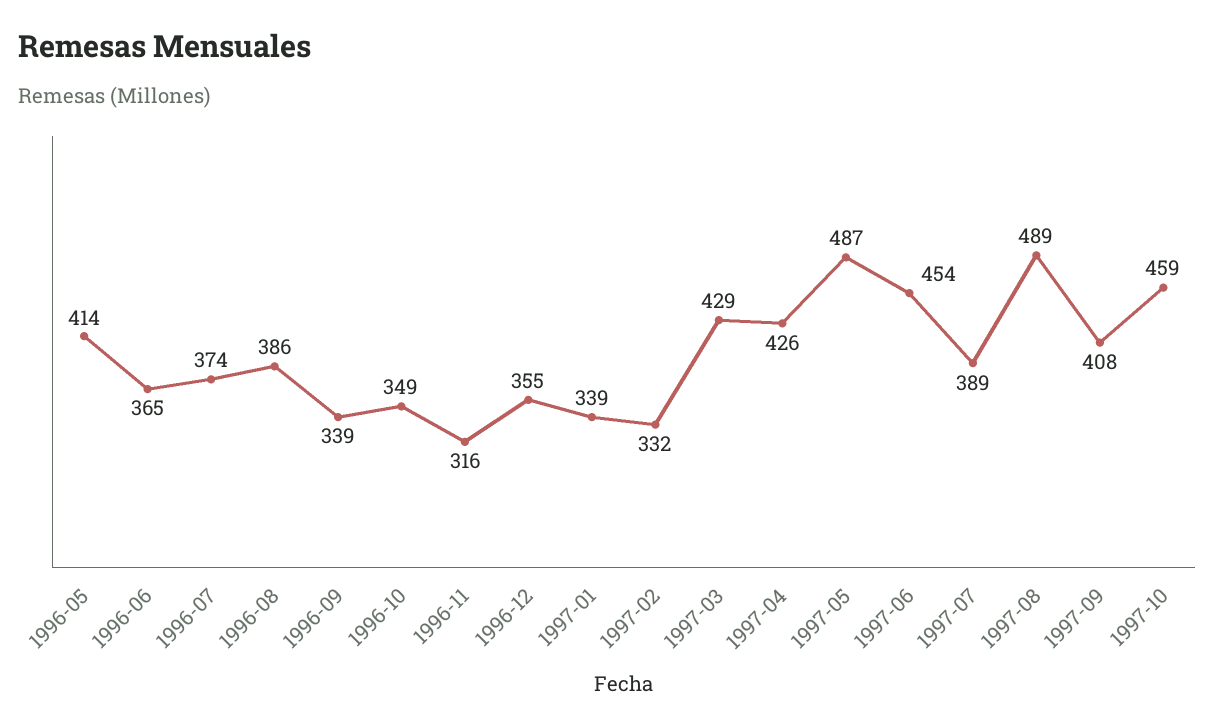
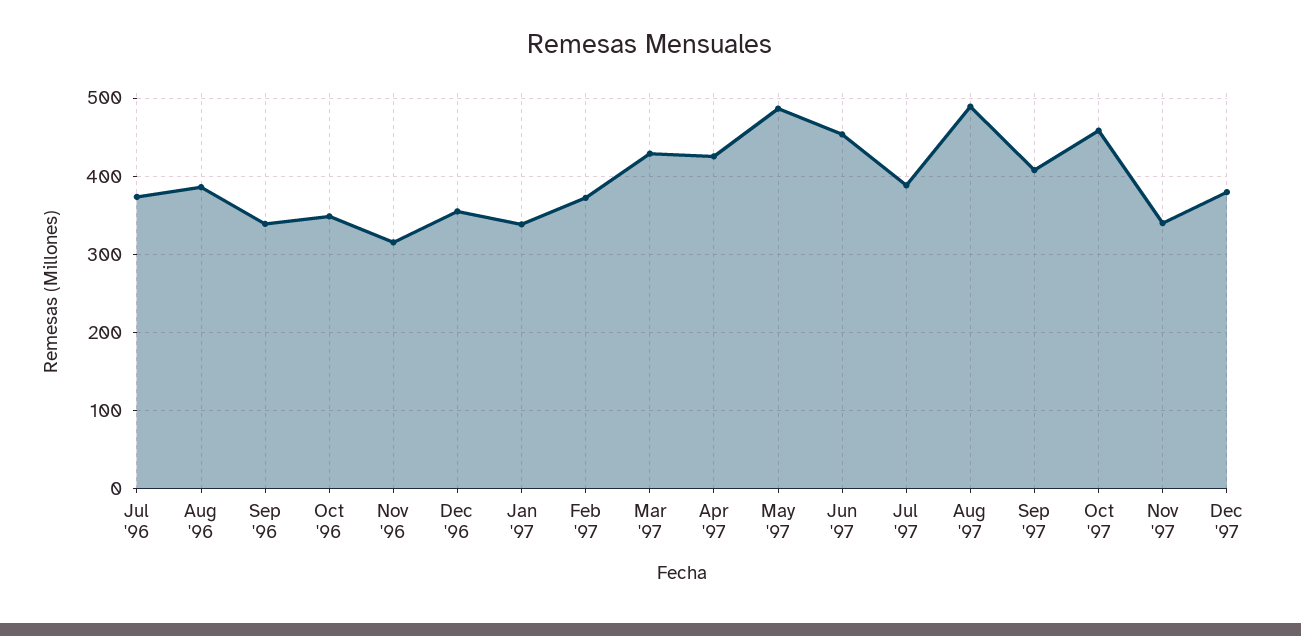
1996-05: 414 -> none
1996-06: 365 -> none
1997-02: 332 -> 370
Nov '97: none -> 340
Dec '97: none -> 380

